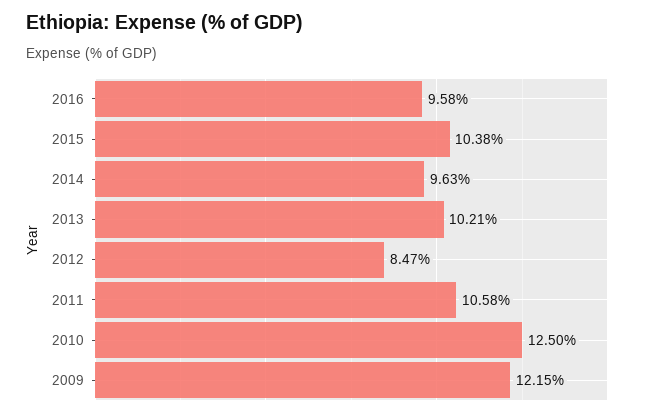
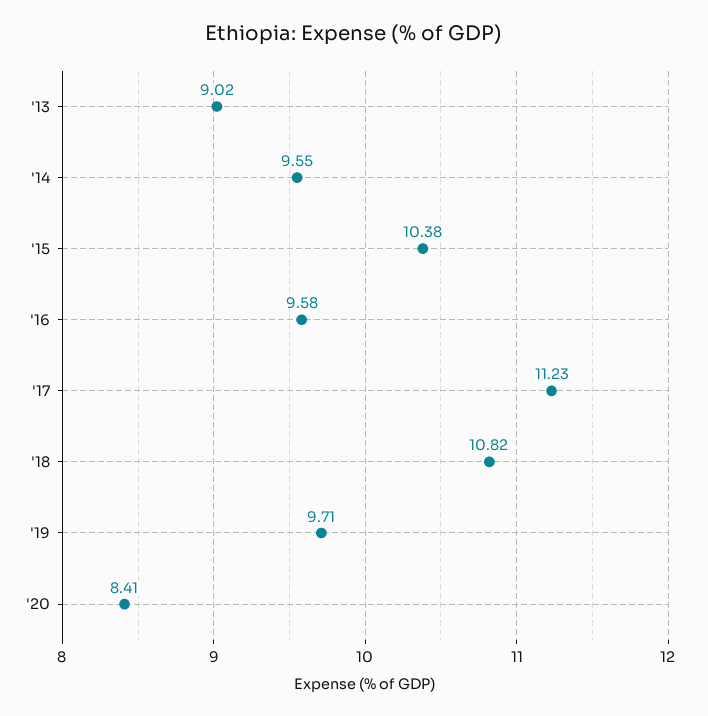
2014: 9.63 -> 9.55
2013: 10.21 -> 9.02
2012: 8.47 -> none
2011: 10.58 -> none
2010: 12.5 -> none
2009: 12.15 -> none
'17: none -> 11.23
'18: none -> 10.82
'19: none -> 9.71
'20: none -> 8.41

